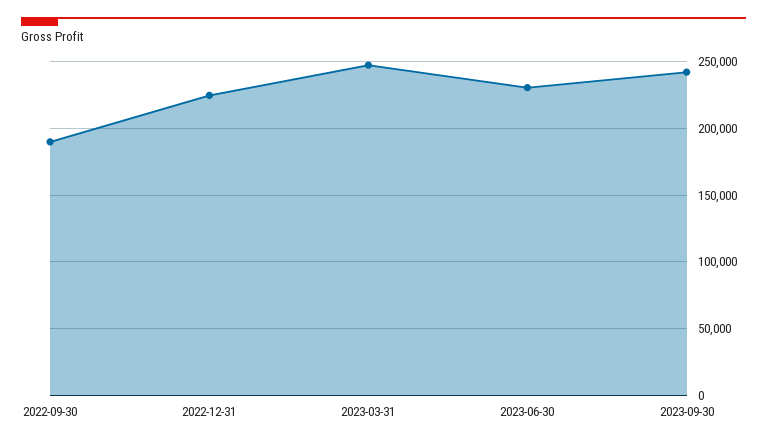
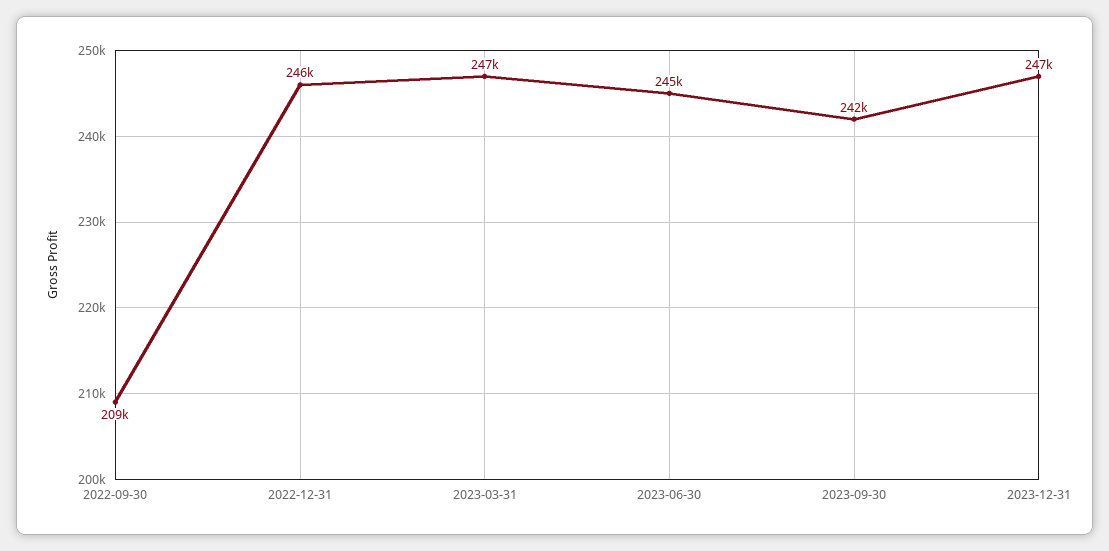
2022-09-30: 190000 -> 209000
2022-12-31: 225000 -> 246000
2023-06-30: 230000 -> 245000
2023-12-31: none -> 247000

